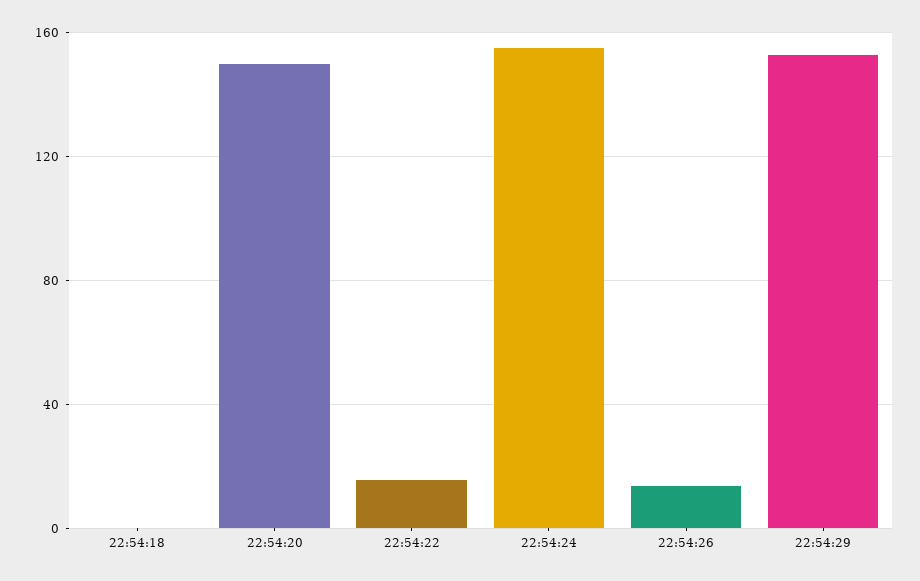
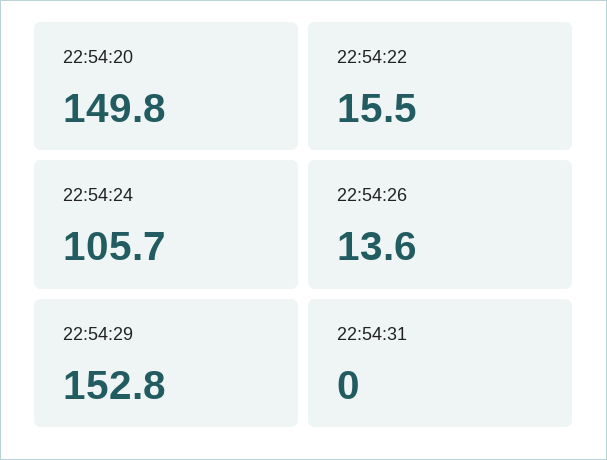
22:54:18: 0 -> none
22:54:24: 155 -> 105.7
22:54:31: none -> 0

